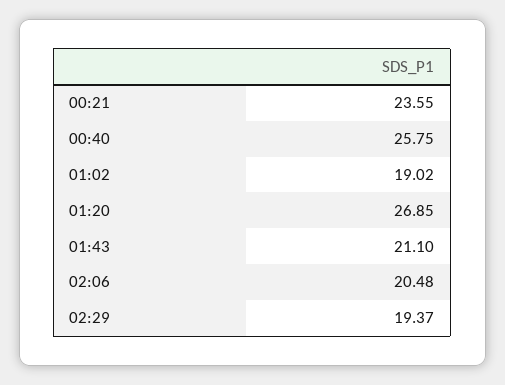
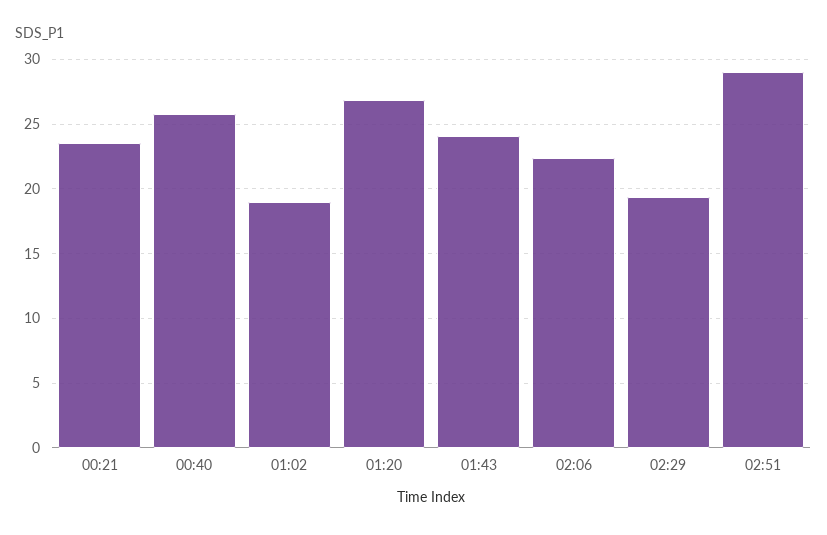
01:43: 21.1 -> 24
02:06: 20.48 -> 22.5
02:51: none -> 29

